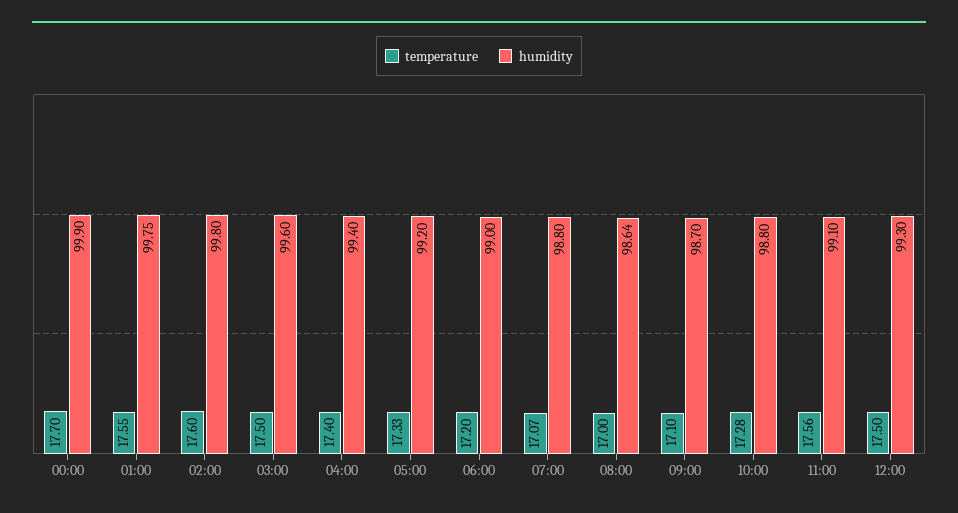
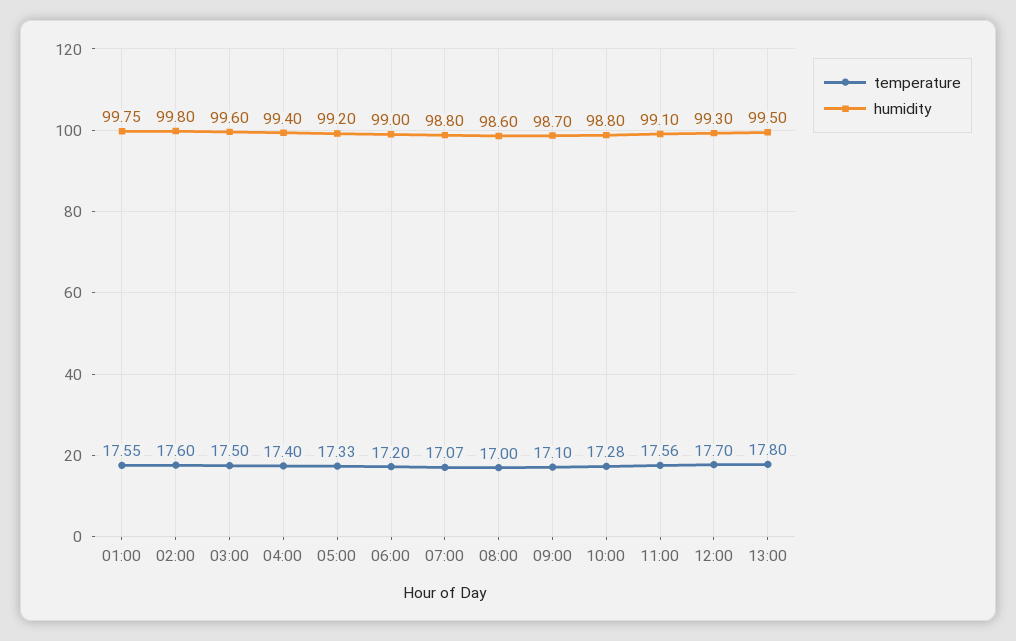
temperature, 00:00: 17.7 -> none
humidity, 00:00: 99.9 -> none
humidity, 08:00: 98.64 -> 98.6
temperature, 12:00: 17.5 -> 17.7
temperature, 13:00: none -> 17.8
humidity, 13:00: none -> 99.5

